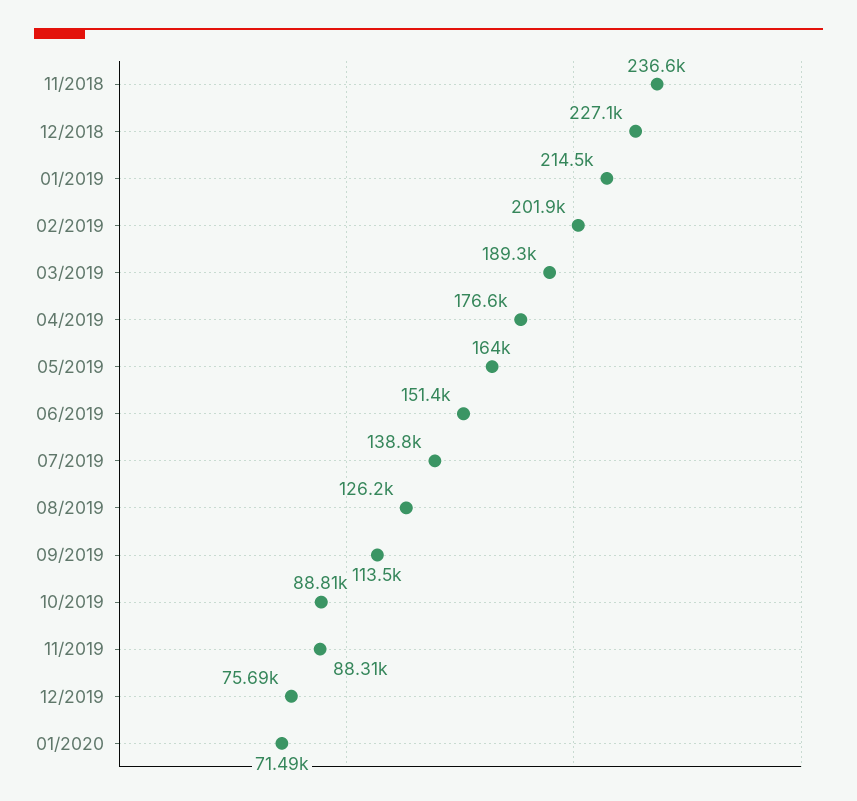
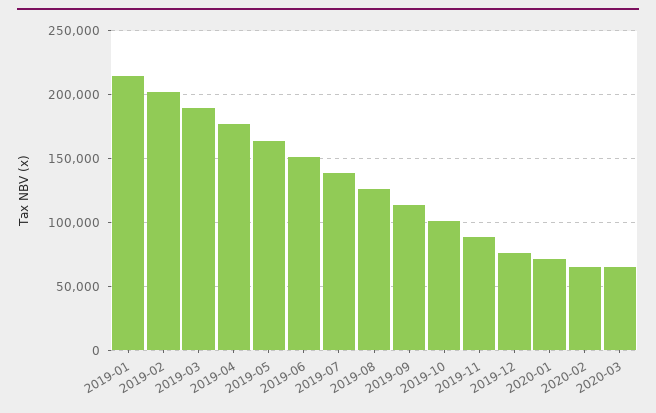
11/2018: 236600 -> none
12/2018: 227100 -> none
10/2019: 88810 -> 100000
2020-02: none -> 65000
2020-03: none -> 65000

